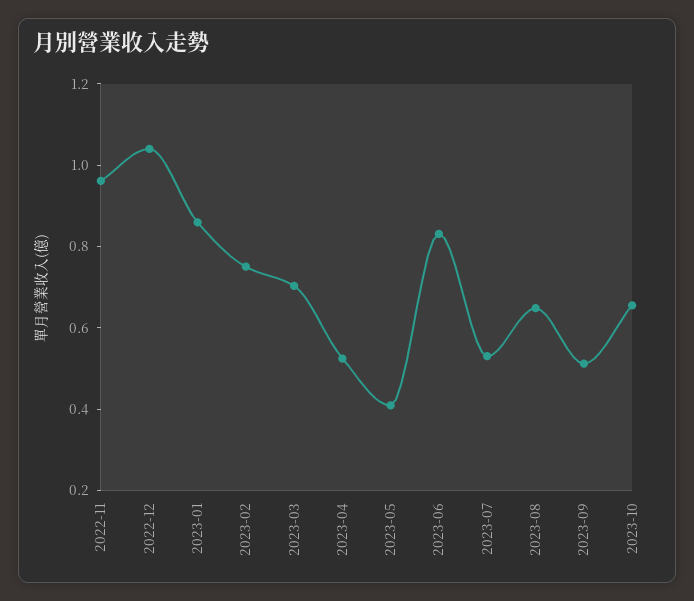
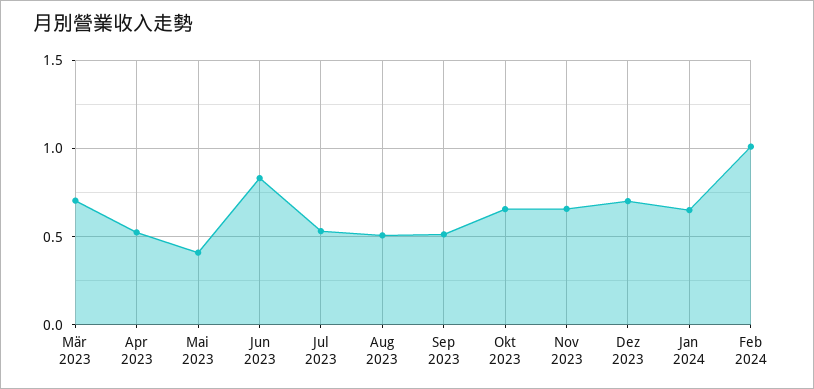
2022-11: 0.95 -> none
2022-12: 1.05 -> none
2023-01: 0.85 -> none
2023-02: 0.75 -> none
2023-08: 0.65 -> 0.5
Nov 2023: none -> 0.65
Dez 2023: none -> 0.7
Jan 2024: none -> 0.65
Feb 2024: none -> 1

